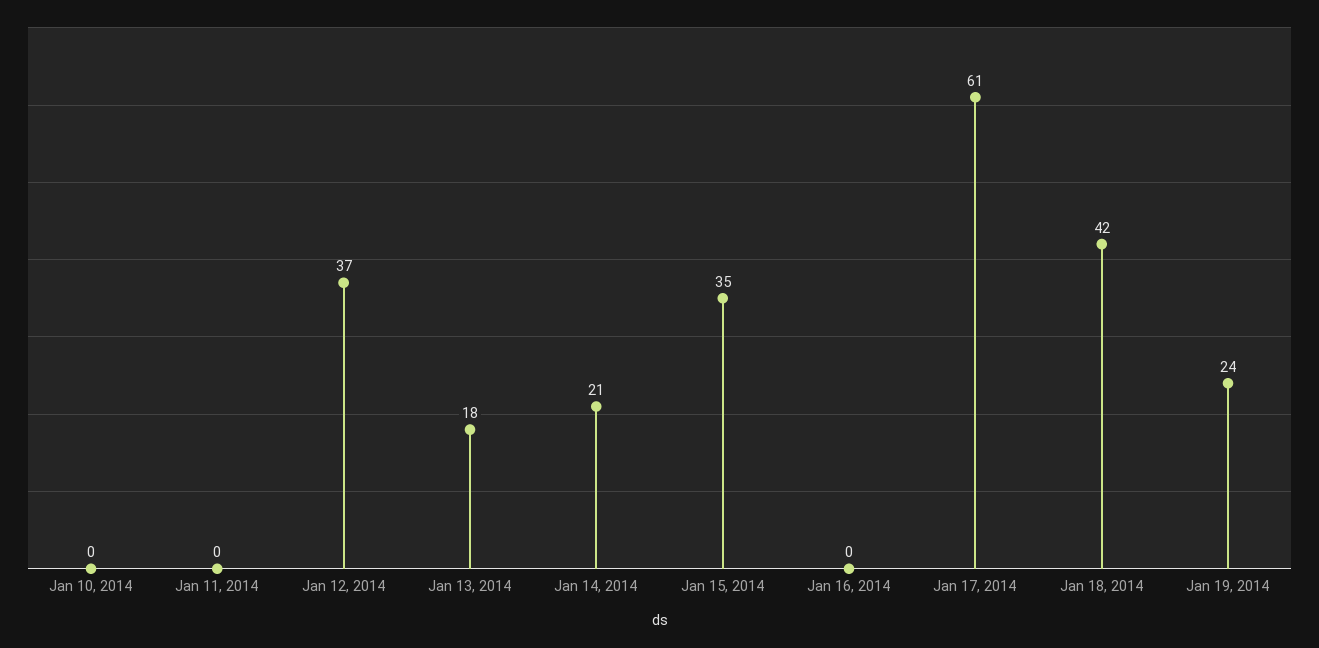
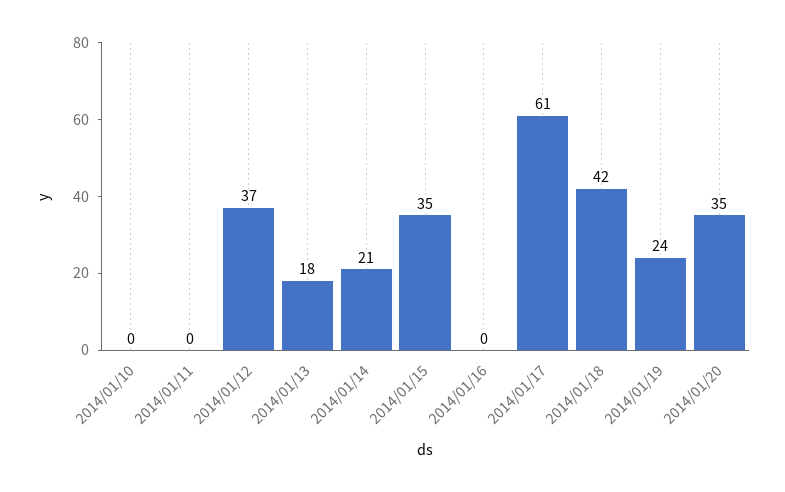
2014/01/20: none -> 35

